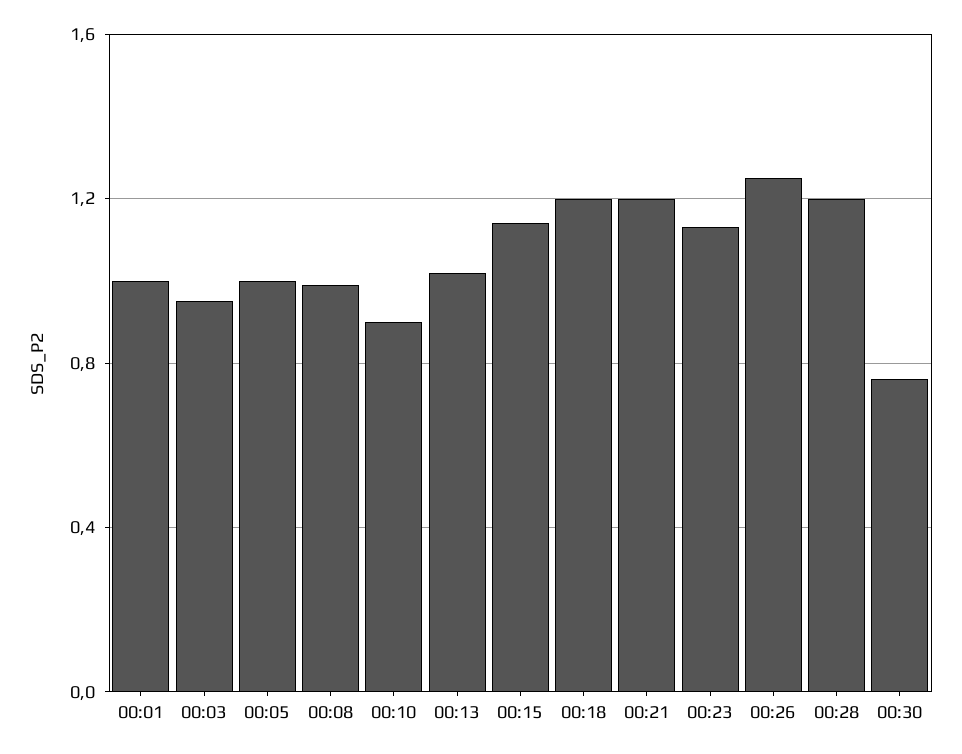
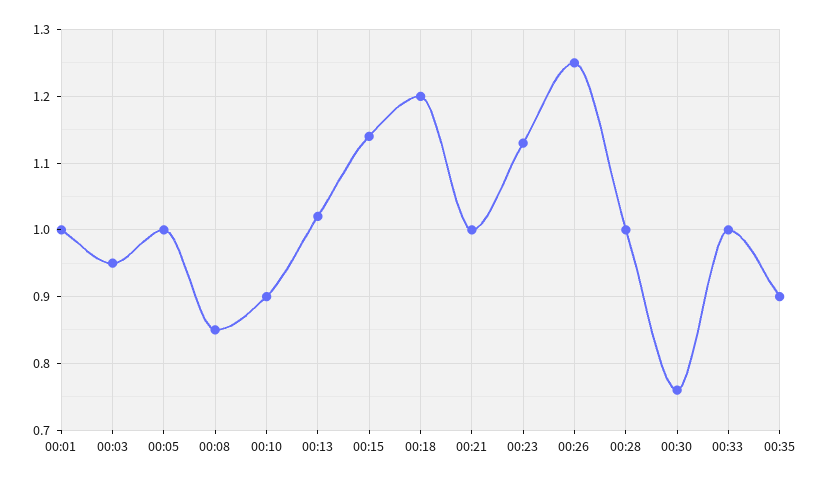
00:08: 1 -> 0.85
00:21: 1.2 -> 1
00:28: 1.2 -> 1
00:33: none -> 1
00:35: none -> 0.9

